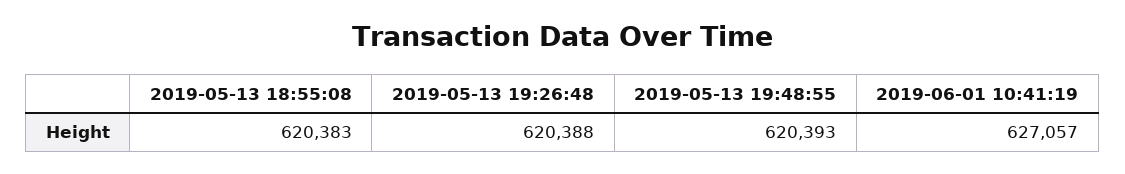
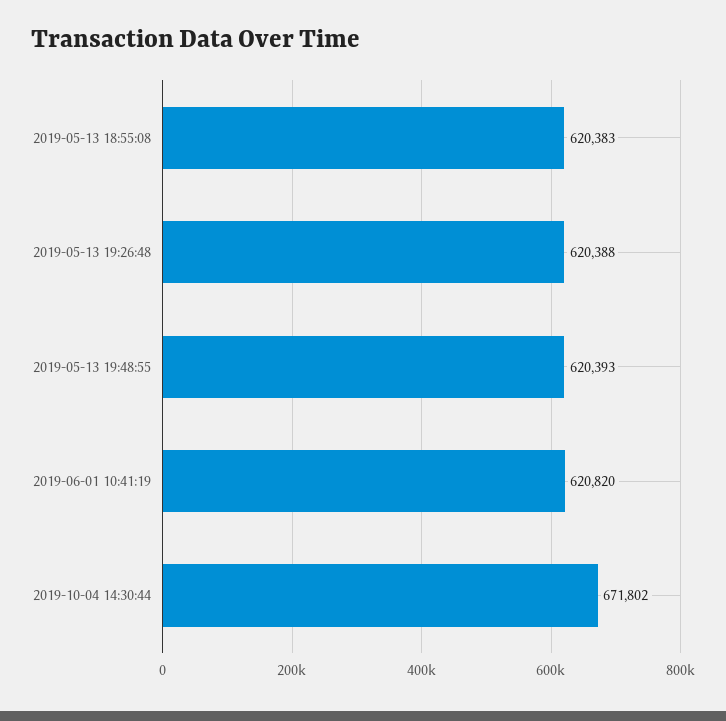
2019-06-01 10:41:19: 627057 -> 620820
2019-10-04 14:30:44: none -> 671802

